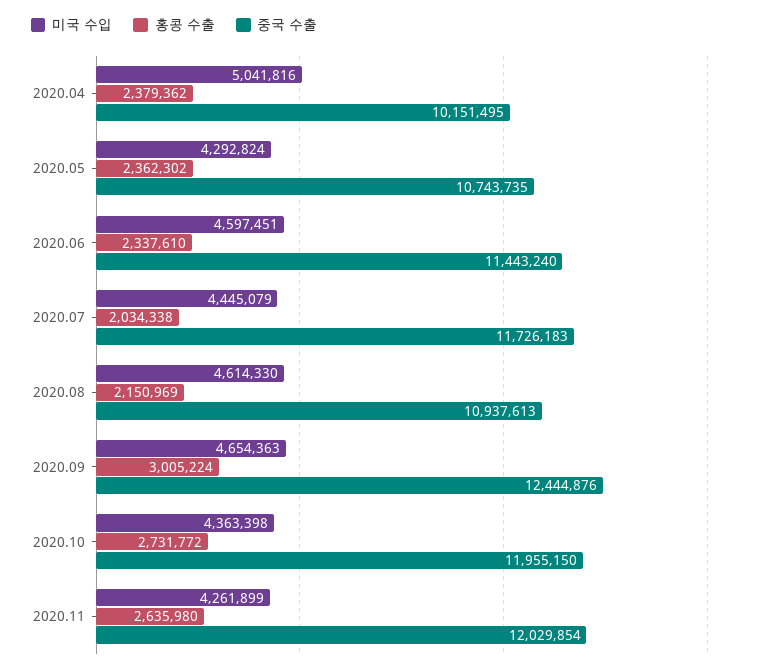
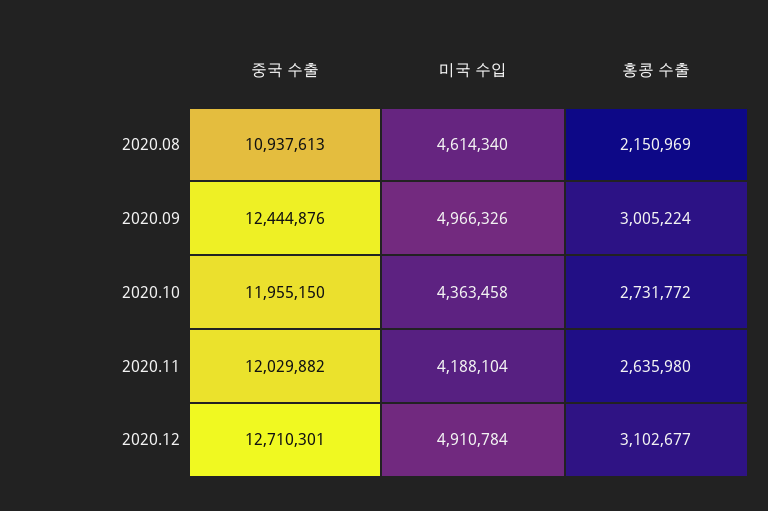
미국 수입, 2020.04: 5041816 -> none
홍콩 수출, 2020.04: 2379362 -> none
중국 수출, 2020.04: 10151495 -> none
미국 수입, 2020.05: 4292824 -> none
홍콩 수출, 2020.05: 2362302 -> none
중국 수출, 2020.05: 10743735 -> none
미국 수입, 2020.06: 4597451 -> none
홍콩 수출, 2020.06: 2337610 -> none
중국 수출, 2020.06: 11443240 -> none
미국 수입, 2020.07: 4445079 -> none
홍콩 수출, 2020.07: 2034338 -> none
중국 수출, 2020.07: 11726183 -> none
미국 수입, 2020.08: 4614330 -> 4614340
미국 수입, 2020.09: 4654363 -> 4966326
미국 수입, 2020.10: 4363398 -> 4363458
미국 수입, 2020.11: 4261899 -> 4188104
중국 수출, 2020.11: 12029854 -> 12029882
중국 수출, 2020.12: none -> 12710301
미국 수입, 2020.12: none -> 4910784
홍콩 수출, 2020.12: none -> 3102677

